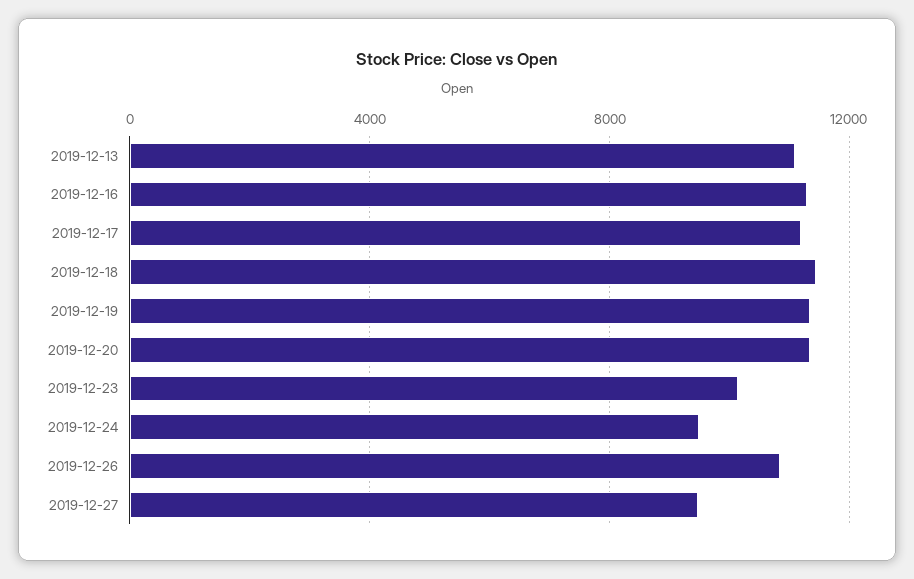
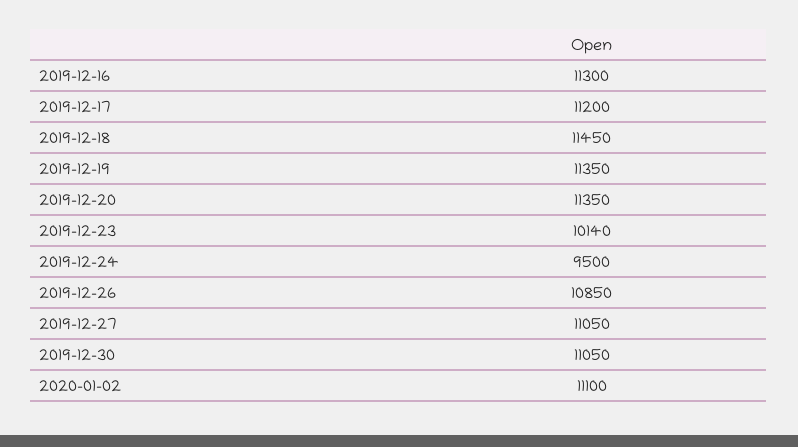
2019-12-13: 11000 -> none
2019-12-27: 9500 -> 11050
2019-12-30: none -> 11050
2020-01-02: none -> 11100

